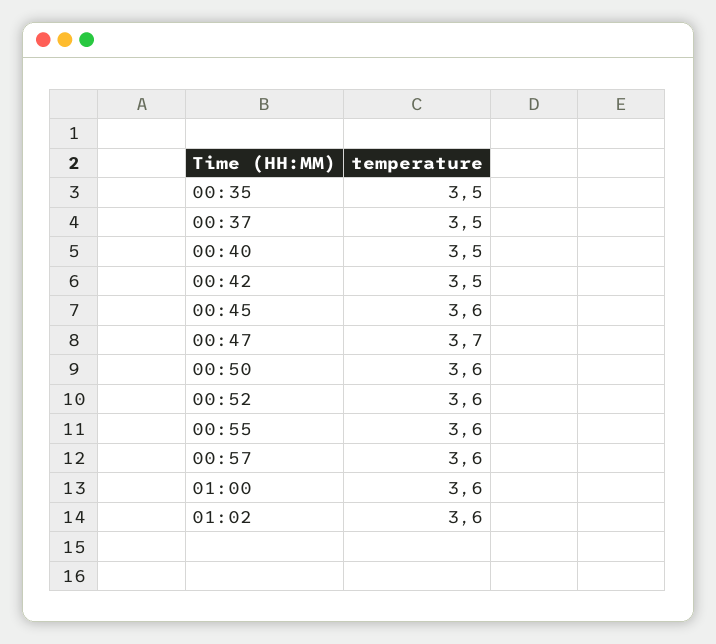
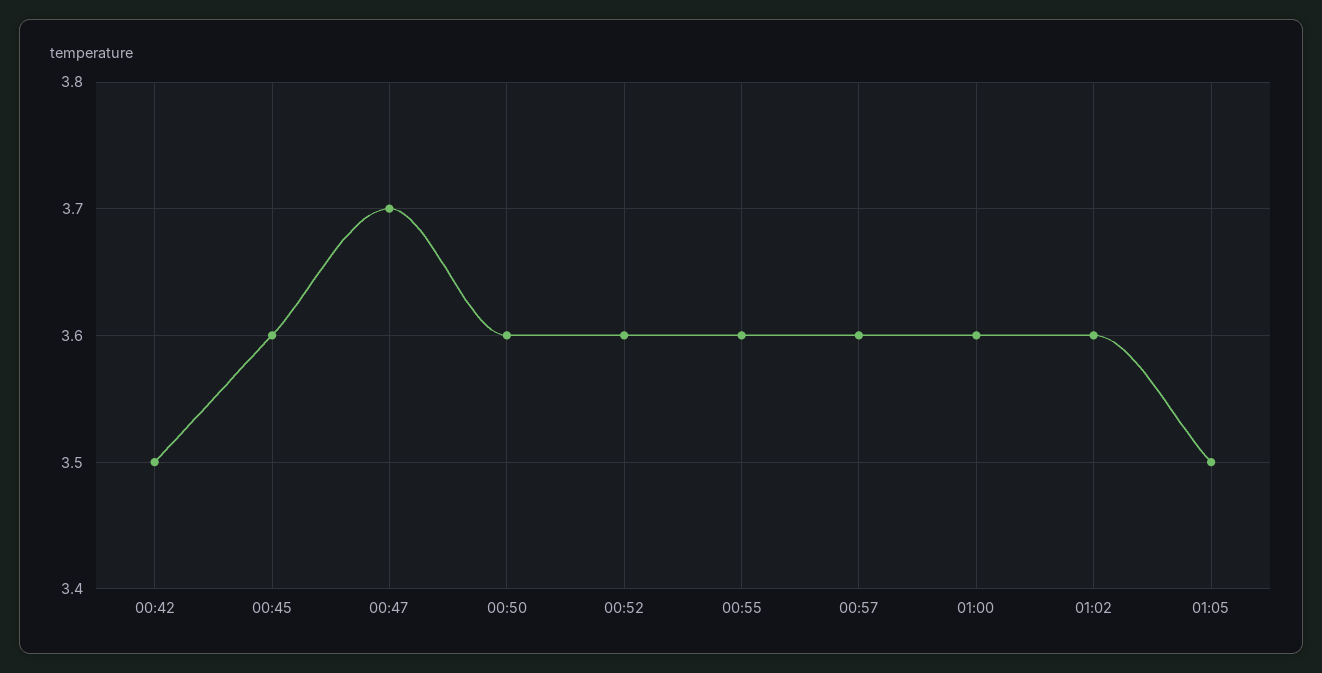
00:35: 3.5 -> none
00:37: 3.5 -> none
00:40: 3.5 -> none
01:05: none -> 3.5

